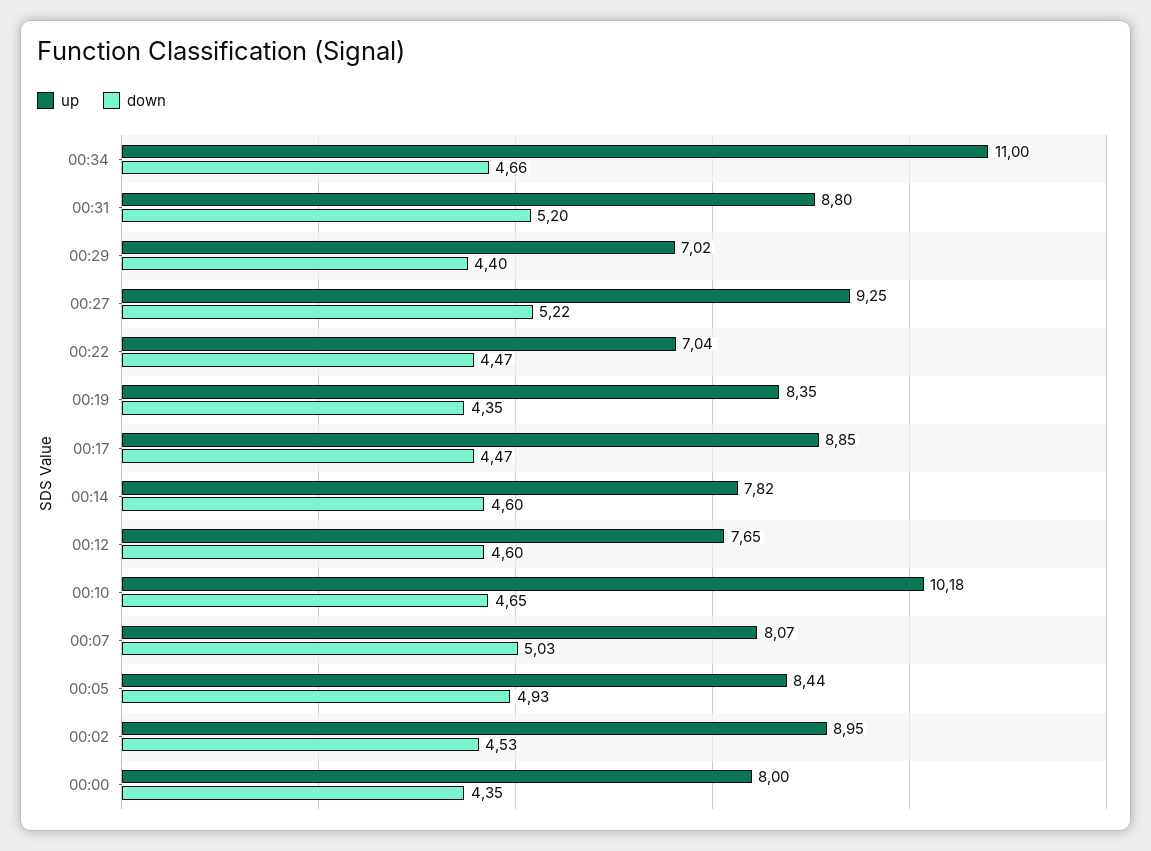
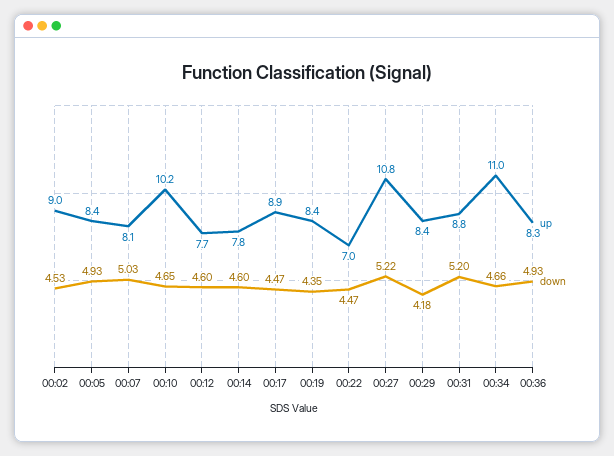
up, 00:29: 7.02 -> 8.4
down, 00:29: 4.4 -> 4.18
up, 00:27: 9.25 -> 10.8
up, 00:00: 8 -> none
down, 00:00: 4.35 -> none
up, 00:36: none -> 8.3
down, 00:36: none -> 4.93

